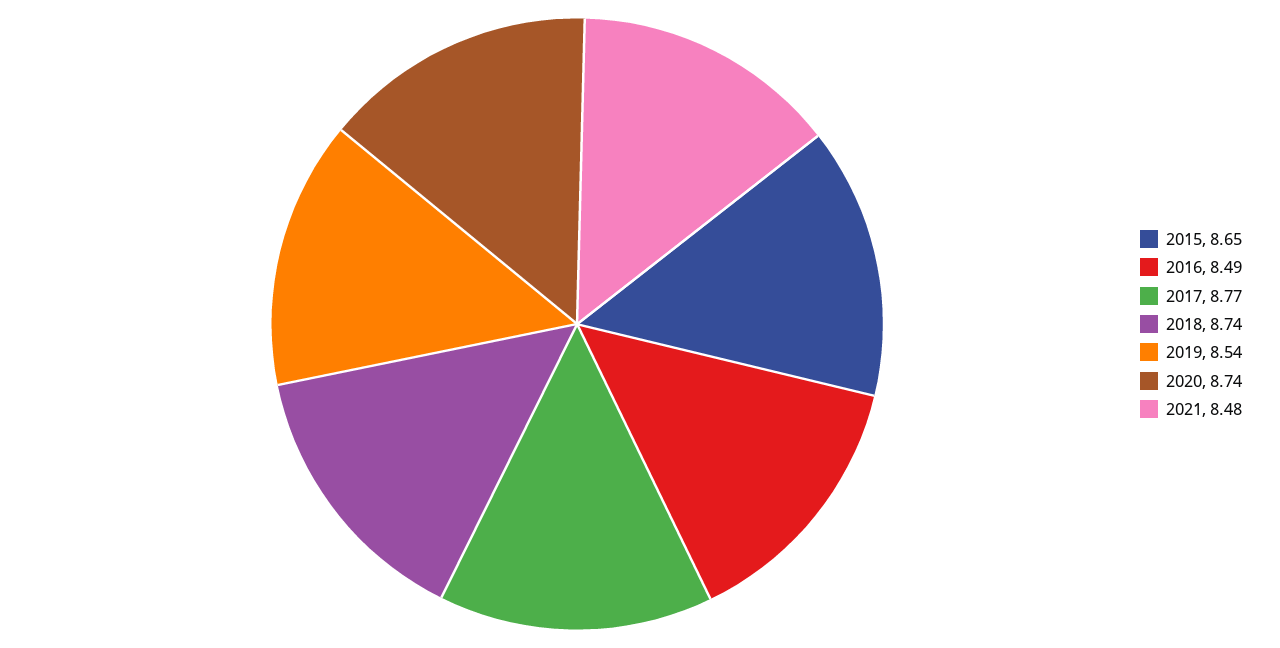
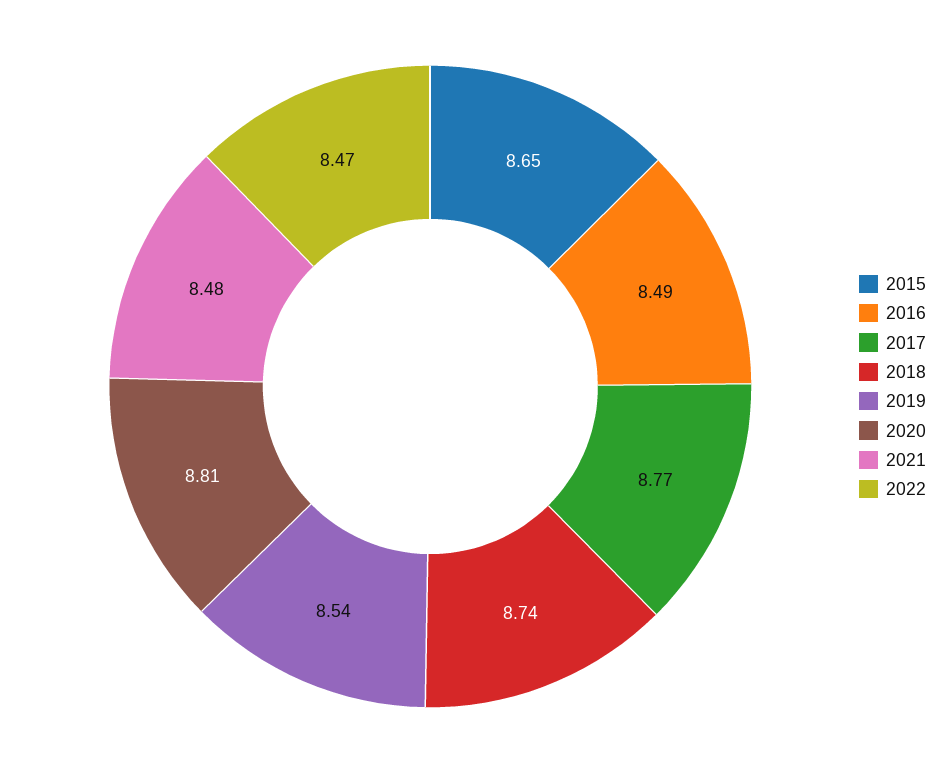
2020: 8.74 -> 8.81
2022: none -> 8.47

